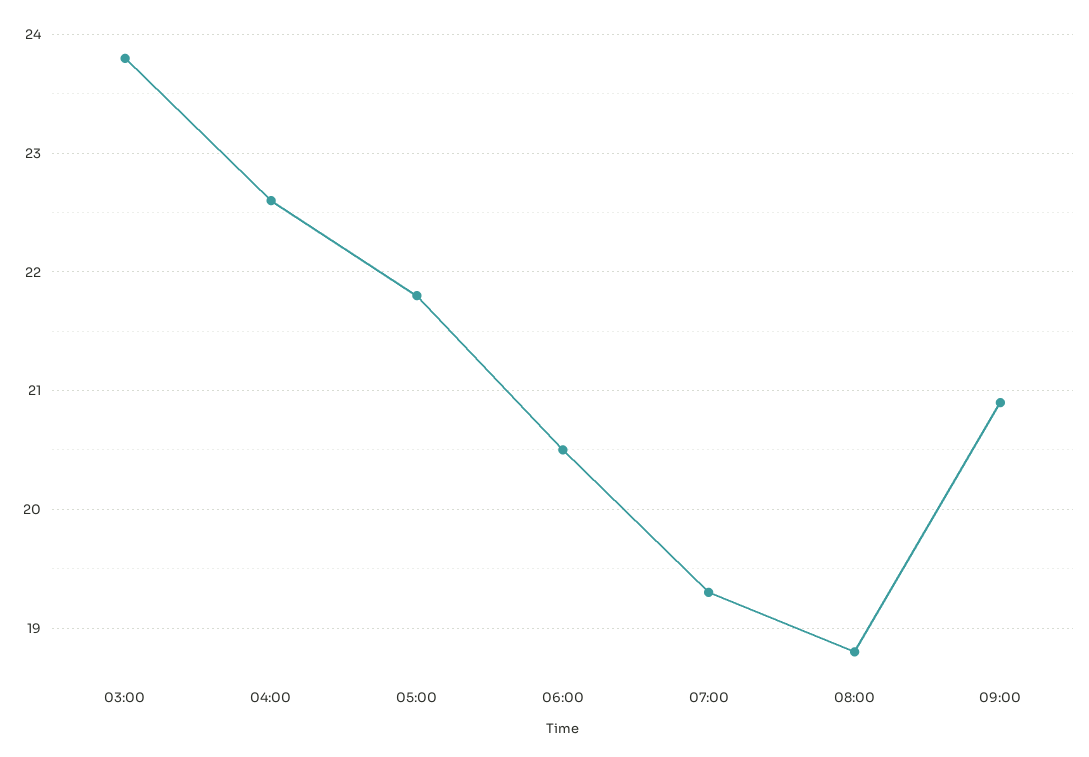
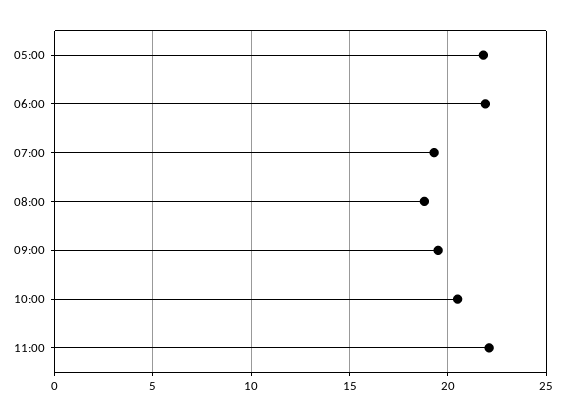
03:00: 23.8 -> none
04:00: 22.6 -> none
06:00: 20.5 -> 22
09:00: 20.9 -> 19.5
10:00: none -> 20.5
11:00: none -> 22

